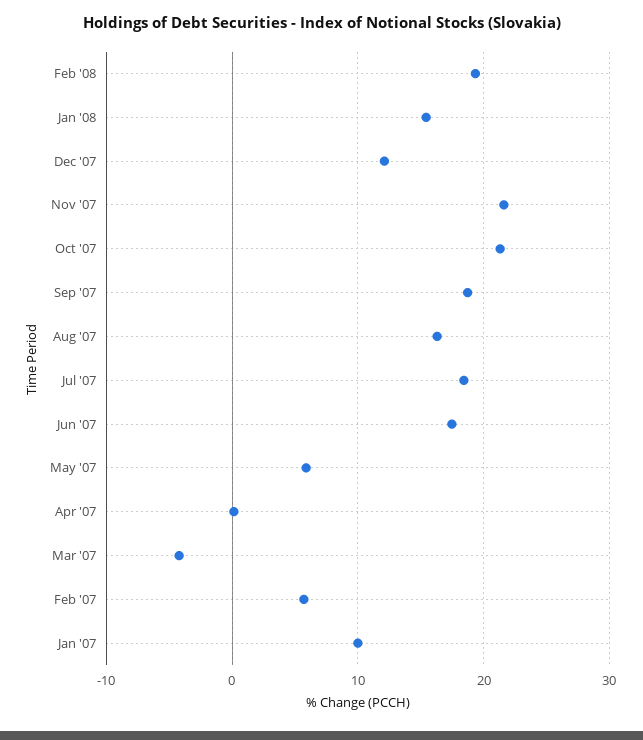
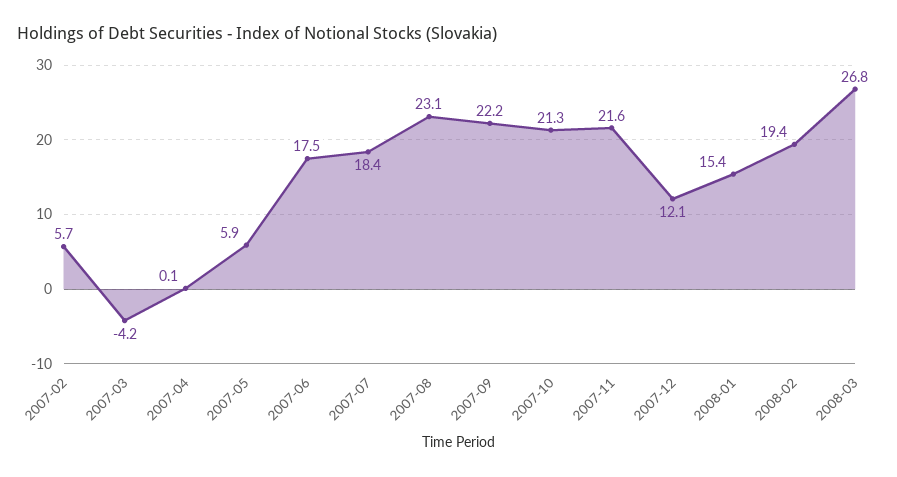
Sep '07: 19 -> 22.2
Aug '07: 16 -> 23.1
Jan '07: 10 -> none
2008-03: none -> 26.8

